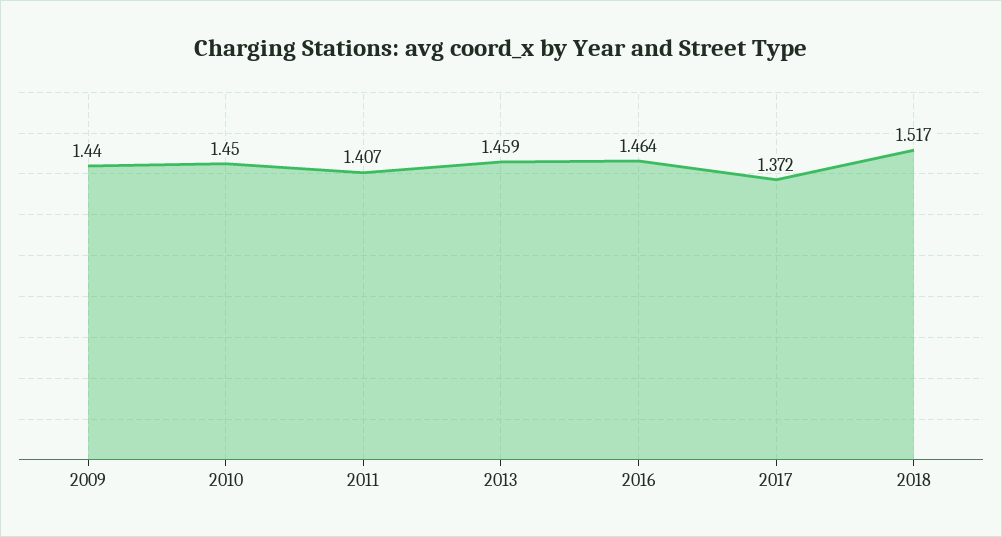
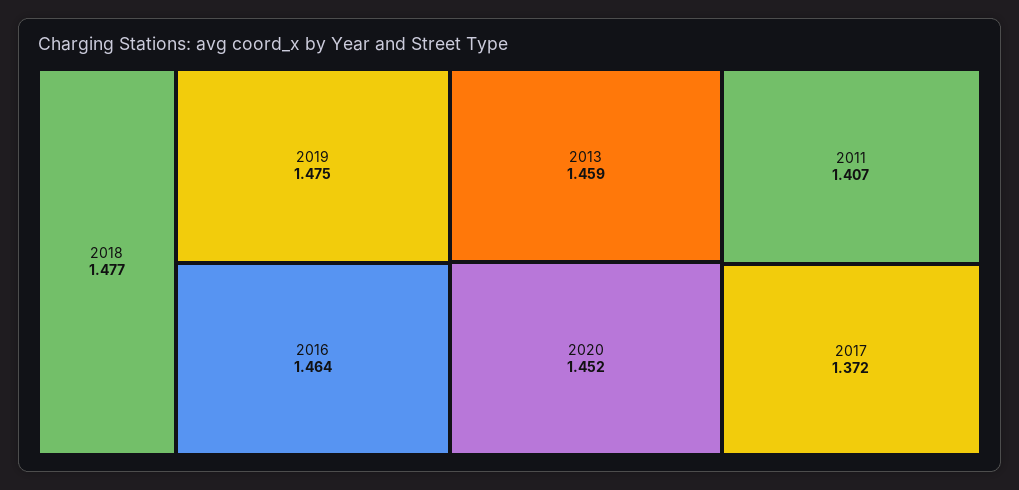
2009: 1.44 -> none
2010: 1.45 -> none
2018: 1.517 -> 1.477
2019: none -> 1.475
2020: none -> 1.452

